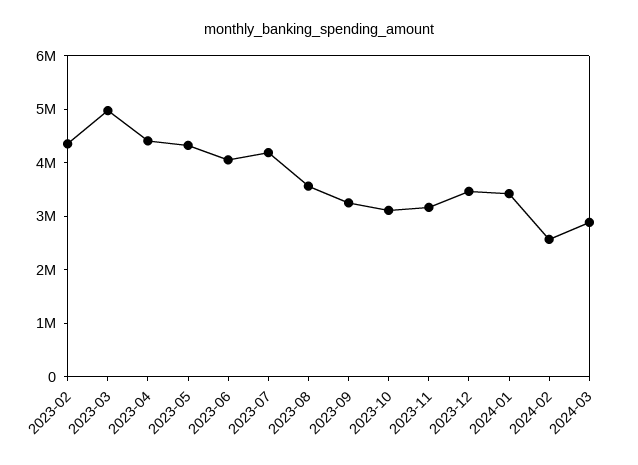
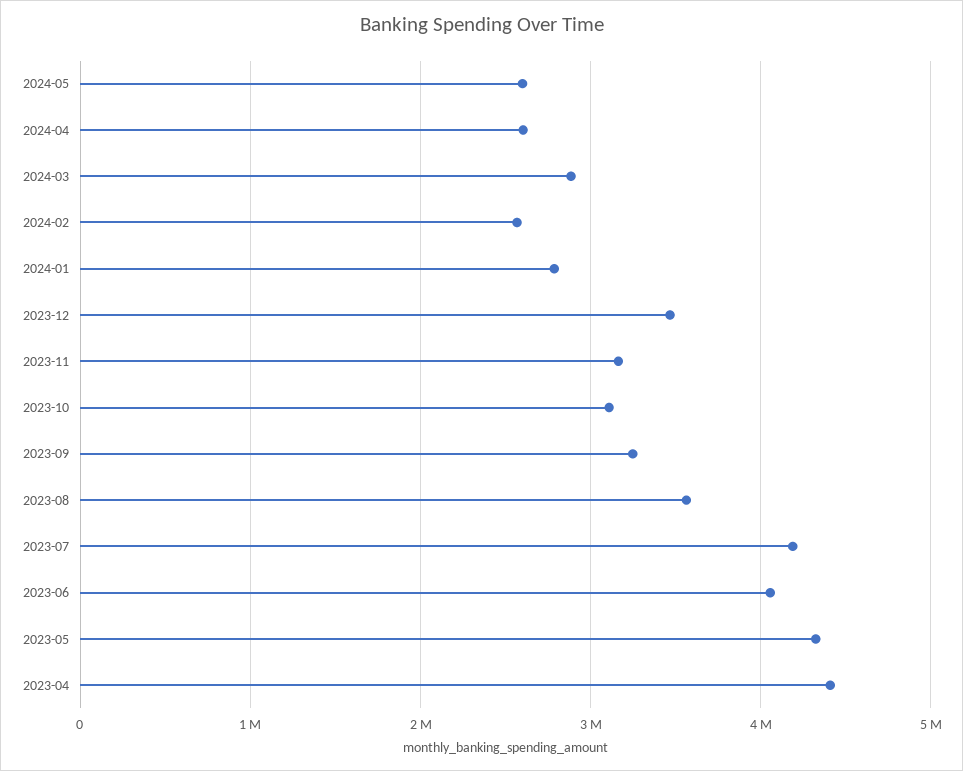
2023-02: 4400000 -> none
2023-03: 5000000 -> none
2024-01: 3400000 -> 2800000
2024-05: none -> 2600000
2024-04: none -> 2600000

